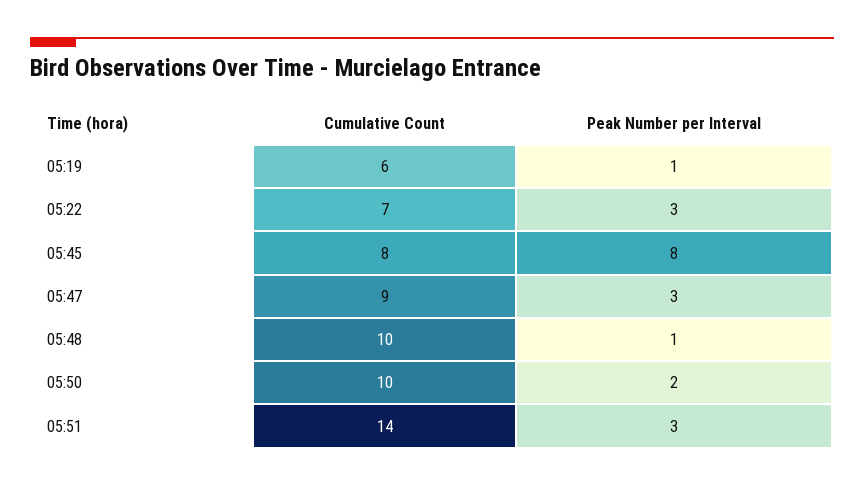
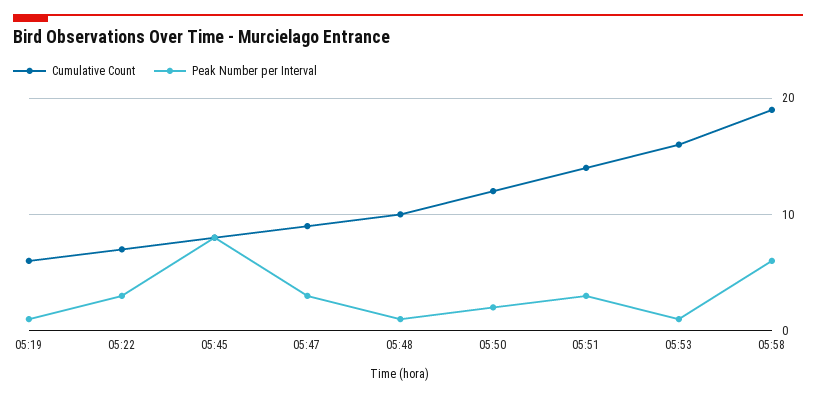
Cumulative Count, 05:50: 10 -> 12
Cumulative Count, 05:53: none -> 16
Peak Number per Interval, 05:53: none -> 1
Cumulative Count, 05:58: none -> 19
Peak Number per Interval, 05:58: none -> 6

